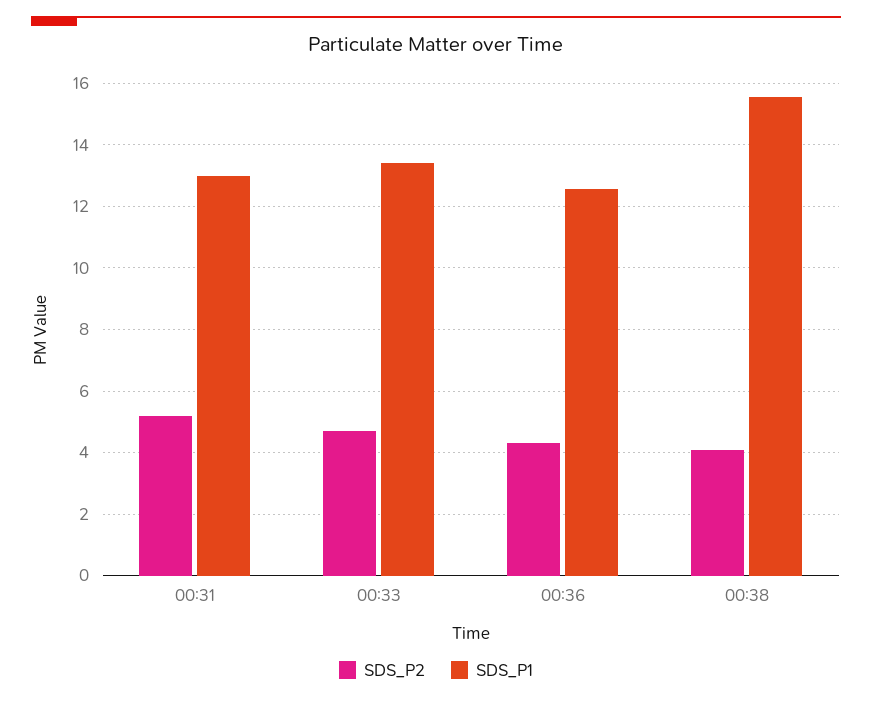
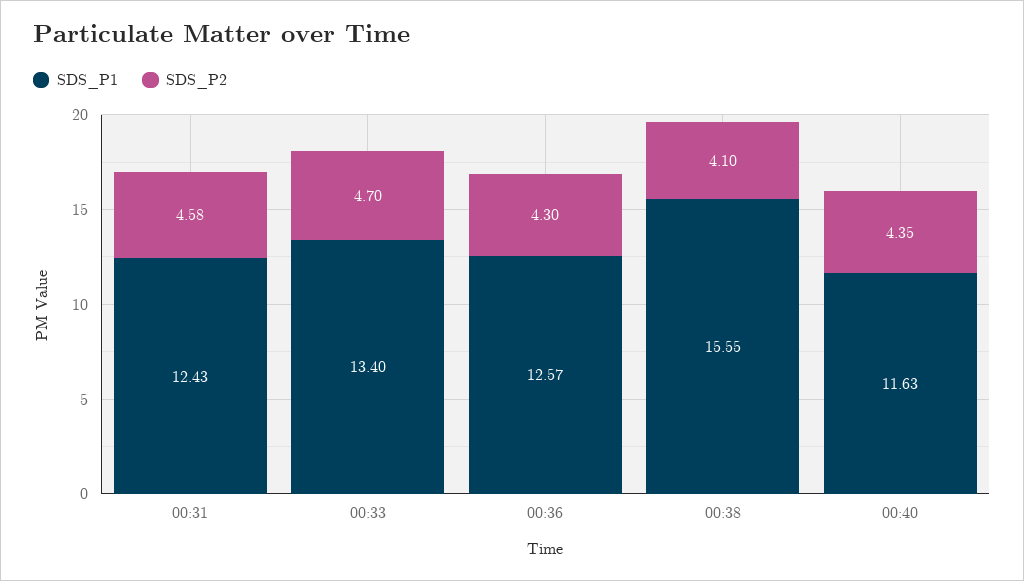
SDS_P2, 00:31: 5.2 -> 4.58
SDS_P1, 00:31: 13 -> 12.43
SDS_P1, 00:40: none -> 11.63
SDS_P2, 00:40: none -> 4.35

